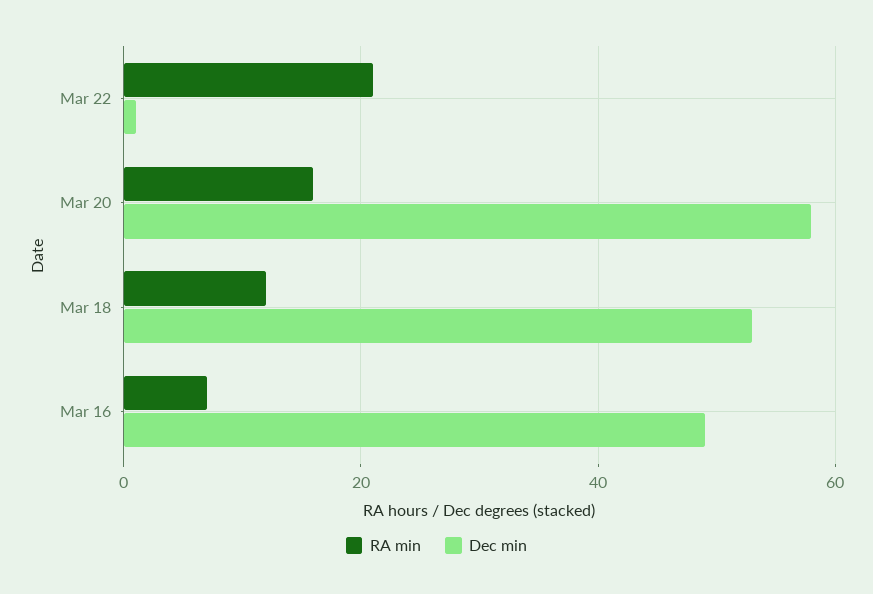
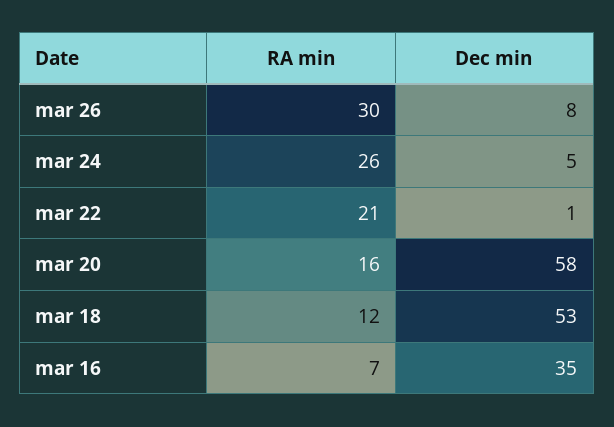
Dec min, Mar 16: 50 -> 35
RA min, mar 26: none -> 30
Dec min, mar 26: none -> 8
RA min, mar 24: none -> 26
Dec min, mar 24: none -> 5

